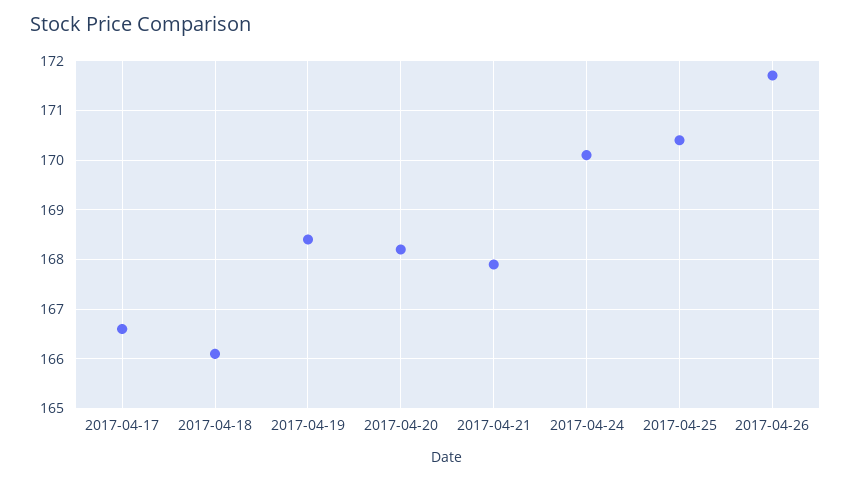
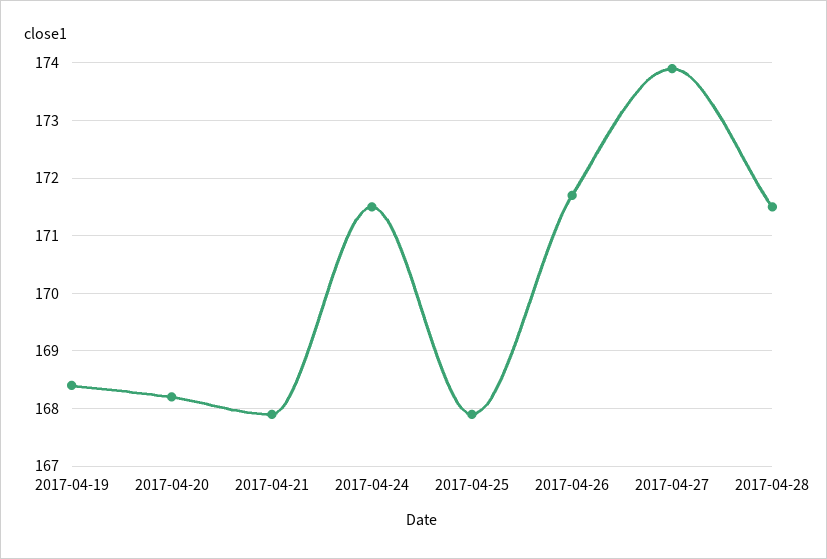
2017-04-17: 166.5 -> none
2017-04-18: 166 -> none
2017-04-24: 170 -> 171.5
2017-04-25: 170.5 -> 168
2017-04-27: none -> 174
2017-04-28: none -> 171.5

